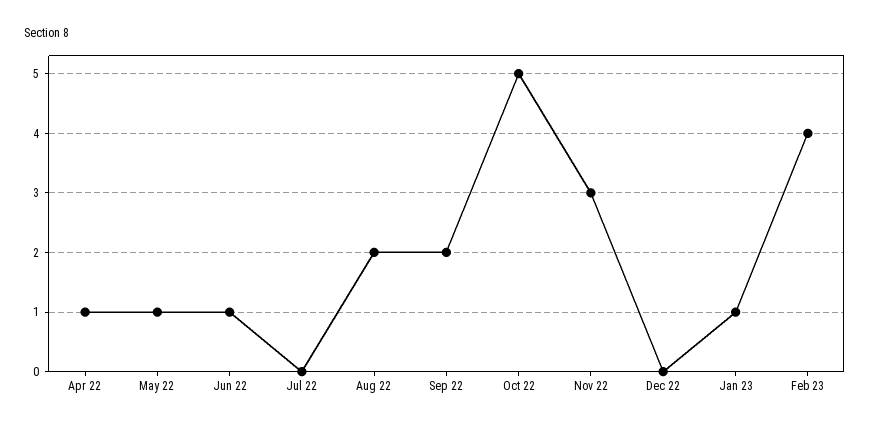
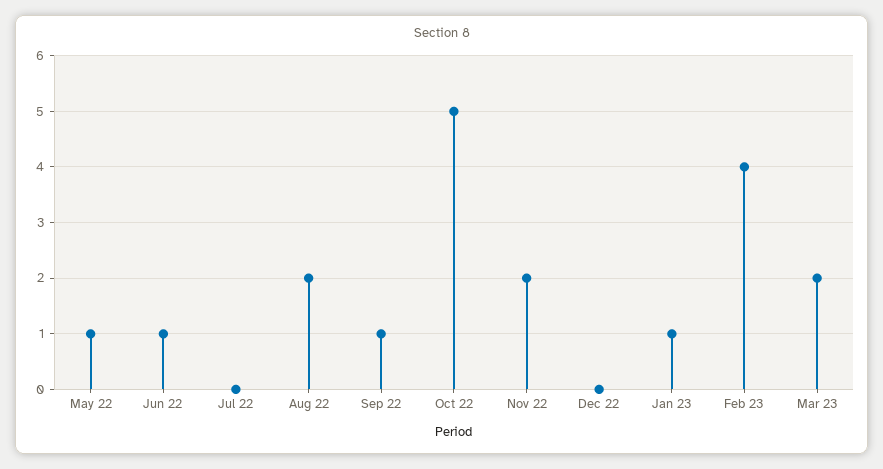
Apr 22: 1 -> none
Sep 22: 2 -> 1
Nov 22: 3 -> 2
Mar 23: none -> 2

